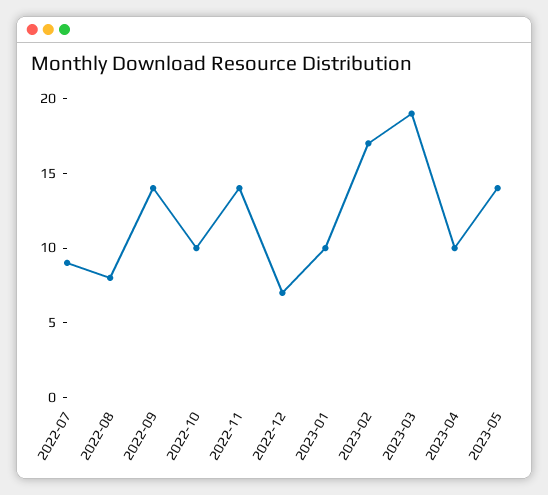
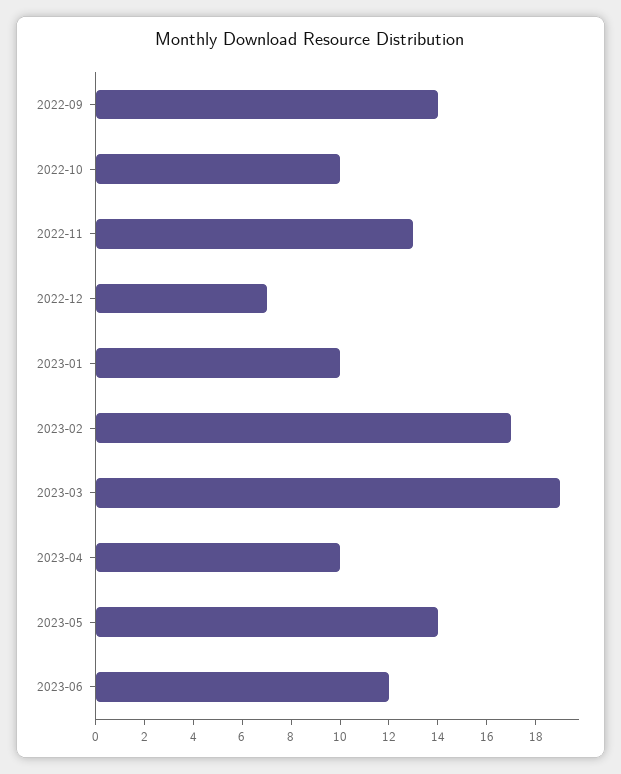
2022-07: 9 -> none
2022-08: 8 -> none
2022-11: 14 -> 13
2023-06: none -> 12

